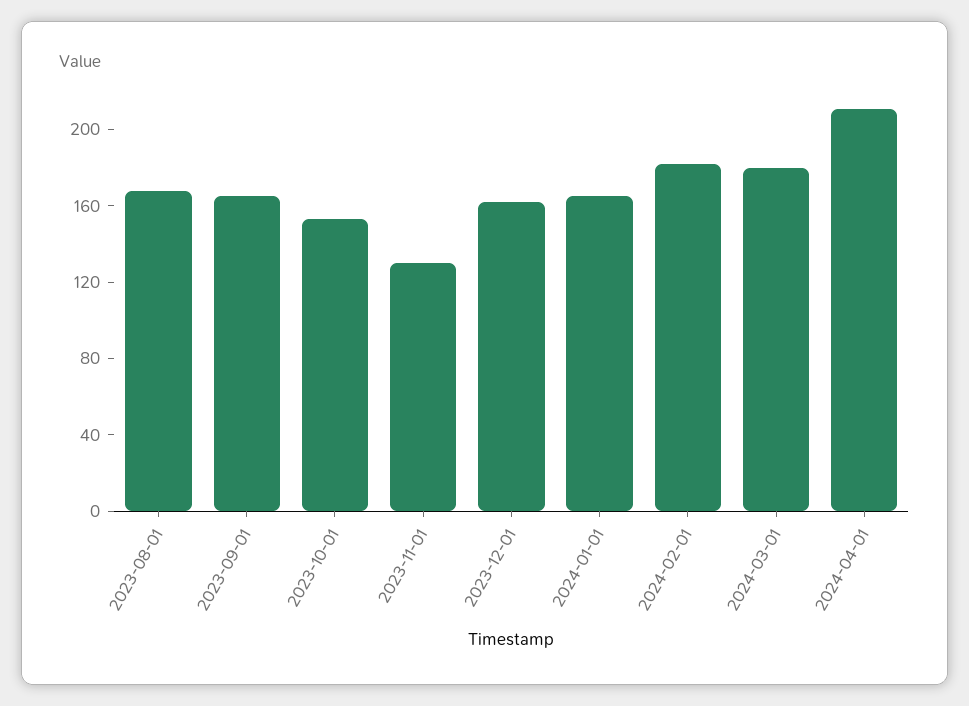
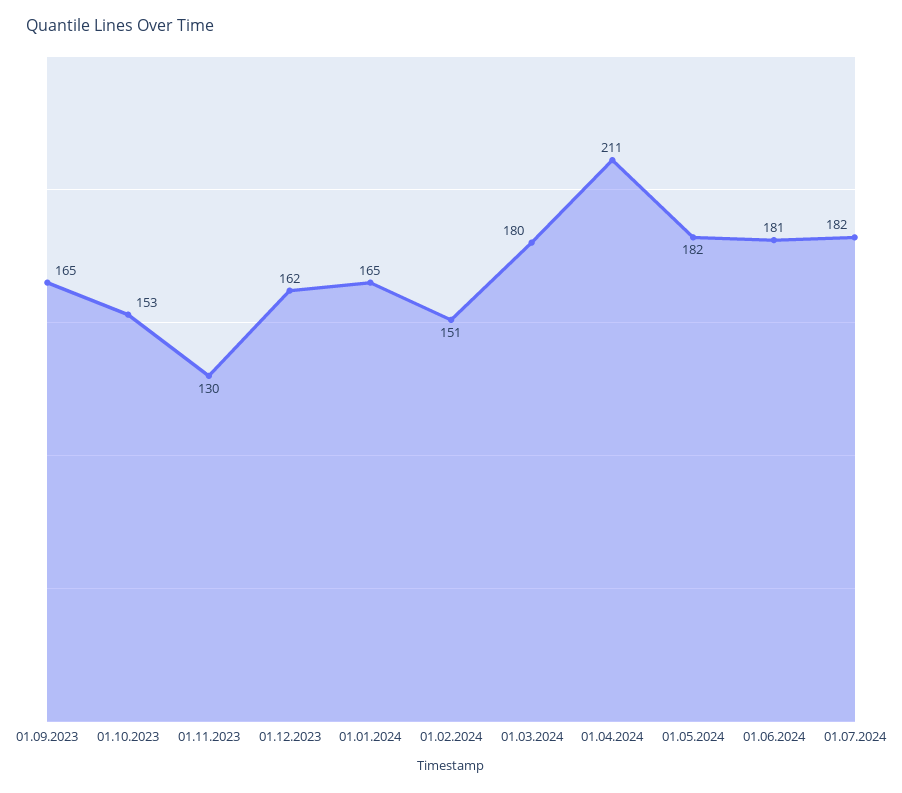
2023-08-01: 170 -> none
2024-02-01: 180 -> 151
01.05.2024: none -> 182
01.06.2024: none -> 181
01.07.2024: none -> 182

